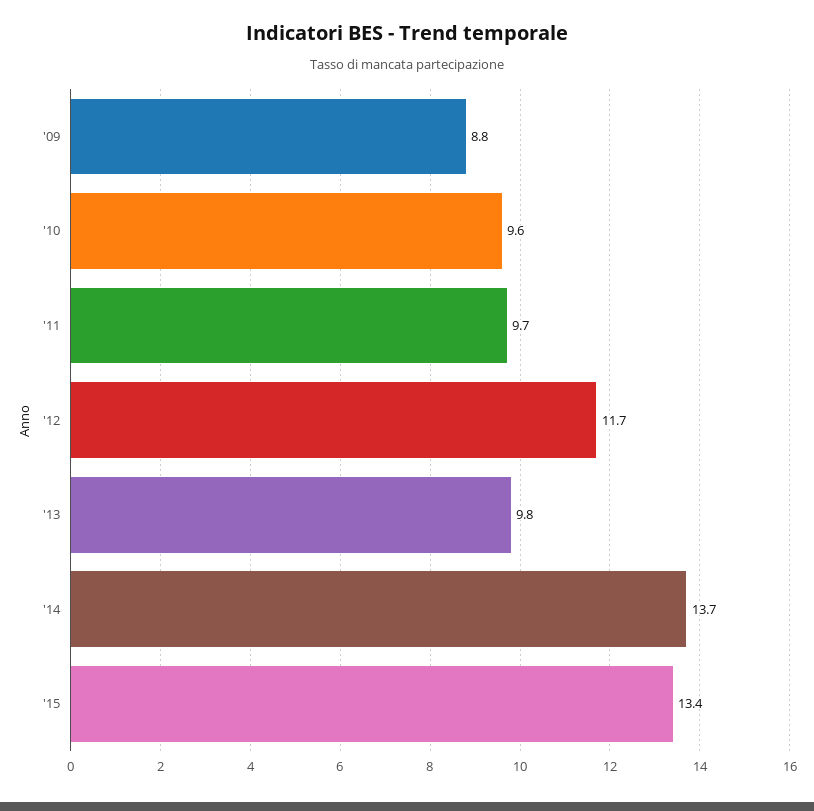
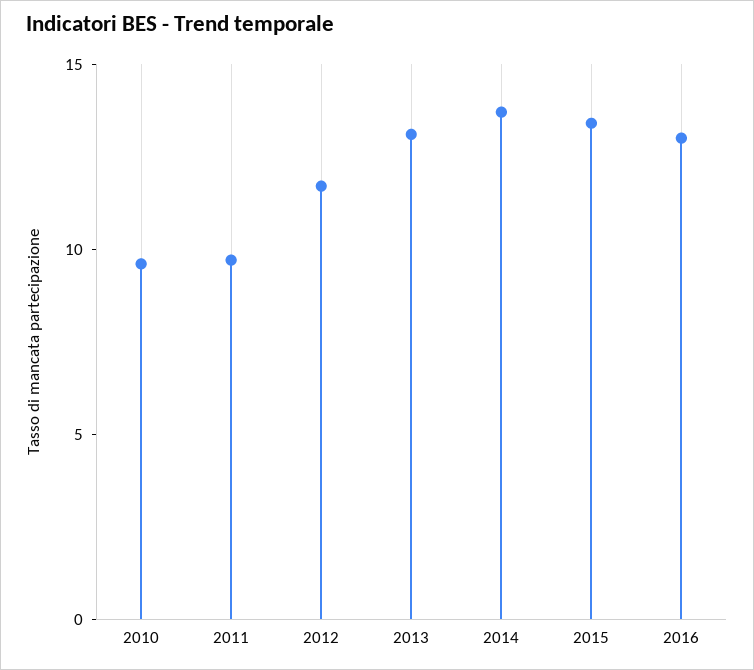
'09: 8.8 -> none
'13: 9.8 -> 13
2016: none -> 13

